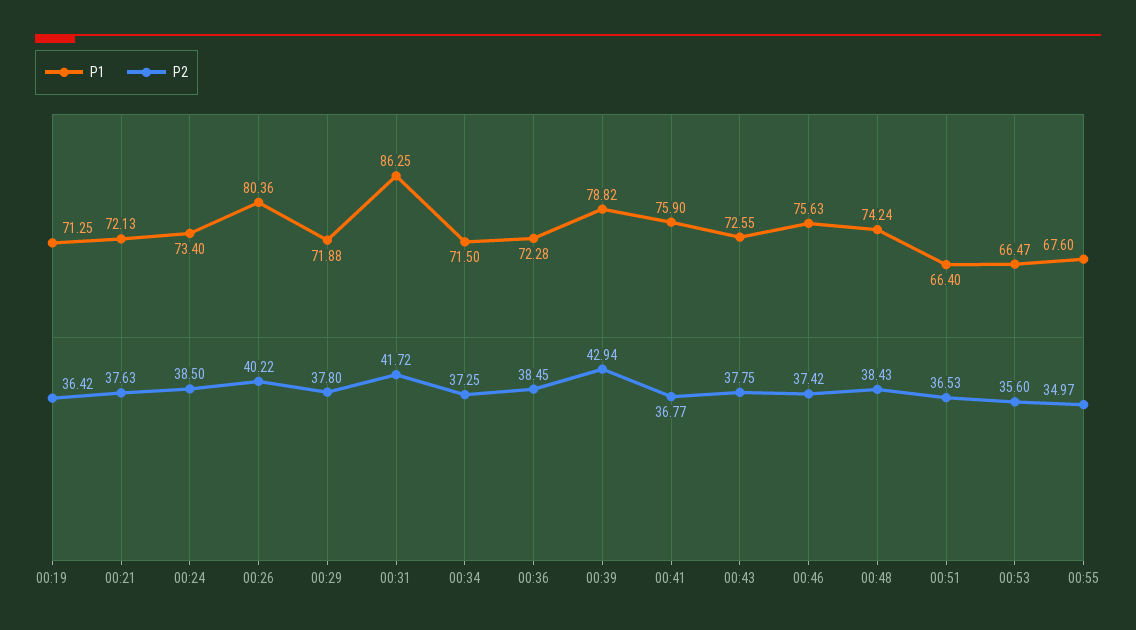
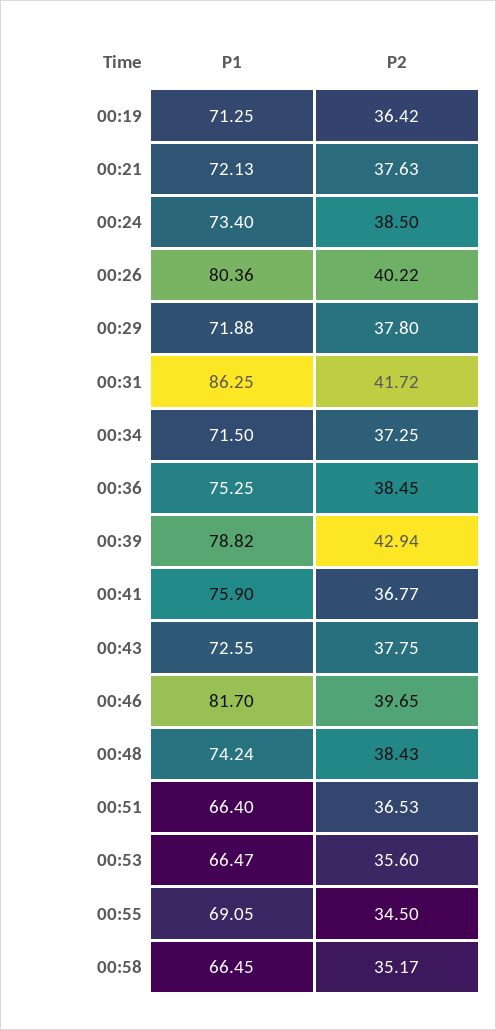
P1, 00:36: 72.28 -> 75.25
P1, 00:46: 75.63 -> 81.7
P2, 00:46: 37.42 -> 39.65
P1, 00:55: 67.6 -> 69.05
P2, 00:55: 34.97 -> 34.5
P1, 00:58: none -> 66.45
P2, 00:58: none -> 35.17

